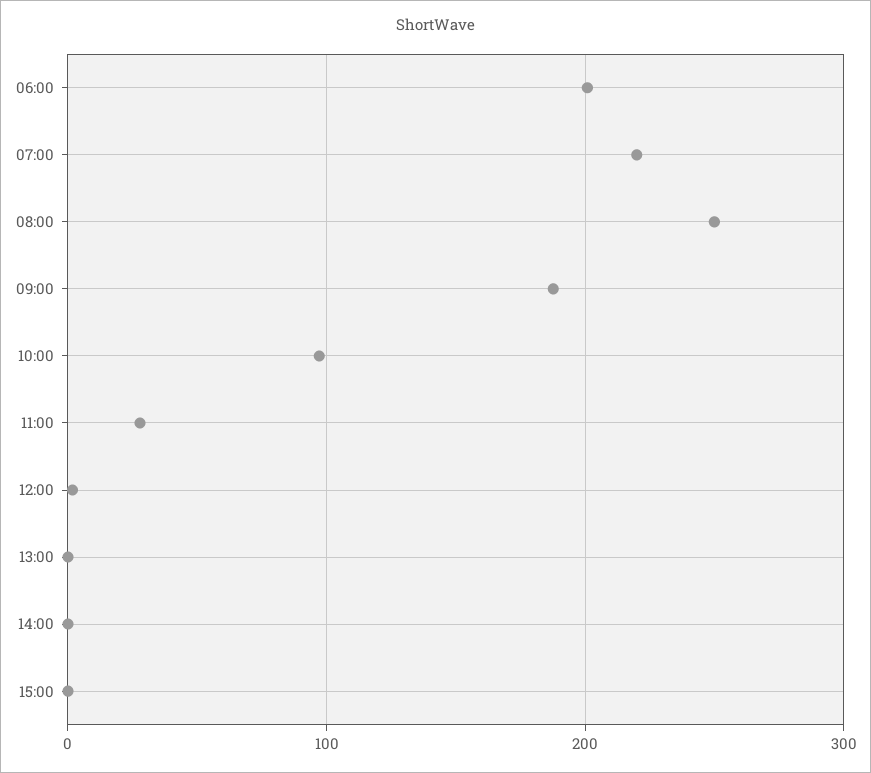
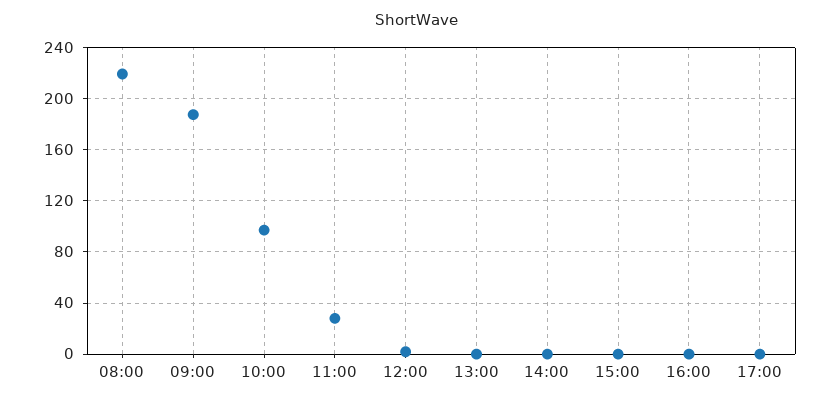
06:00: 200 -> none
07:00: 220 -> none
08:00: 250 -> 220
16:00: none -> 0
17:00: none -> 0

